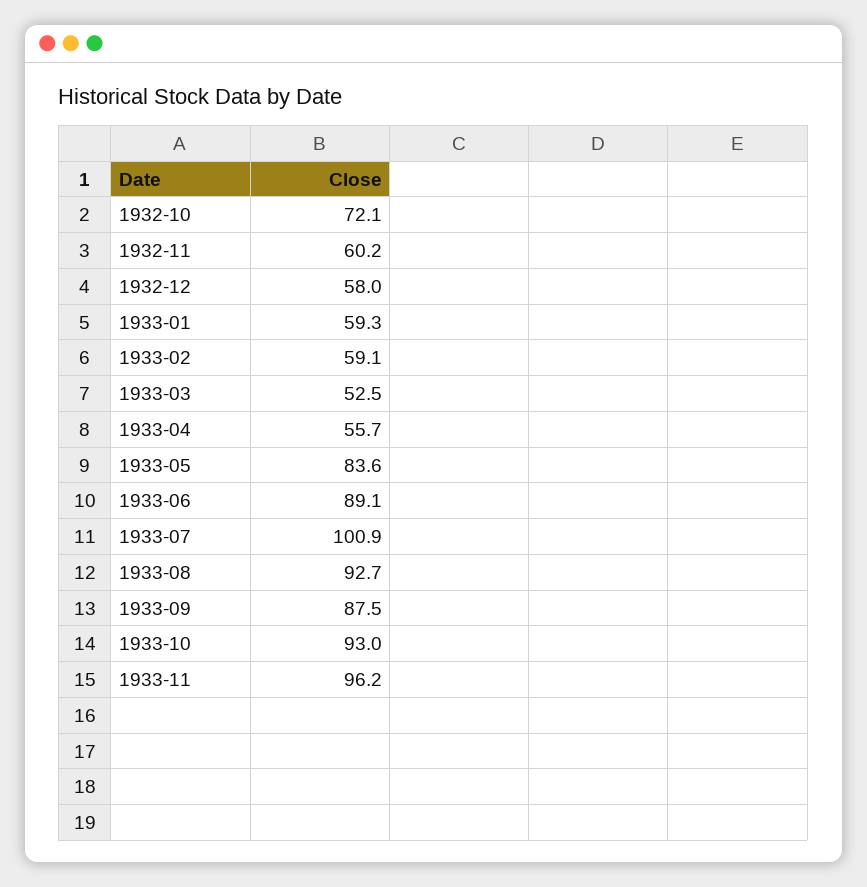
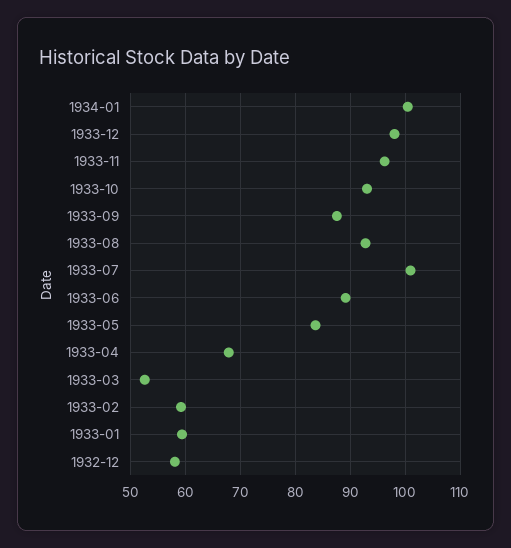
1932-10: 72.1 -> none
1932-11: 60.2 -> none
1933-04: 55.7 -> 68
1934-01: none -> 100
1933-12: none -> 98

